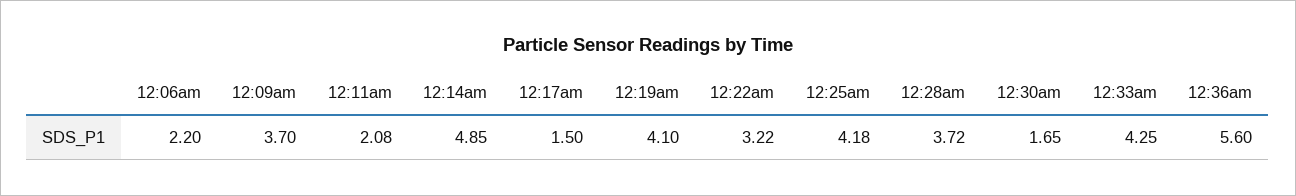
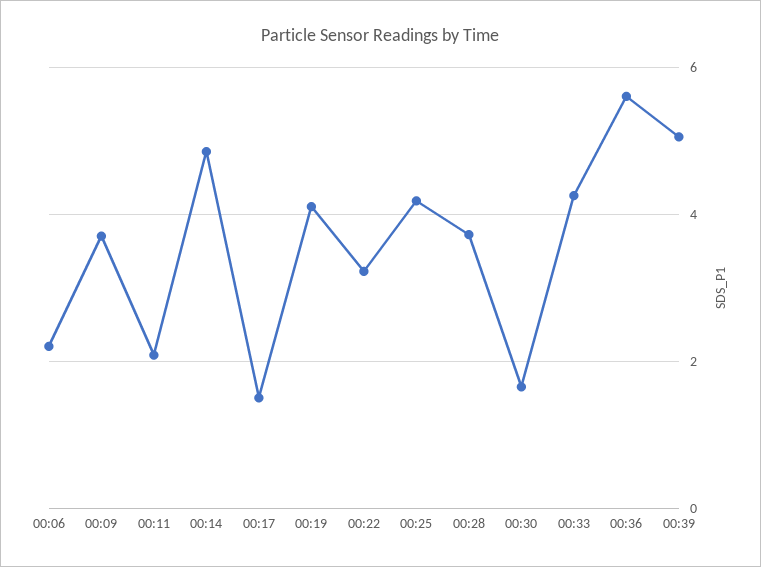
00:39: none -> 5

